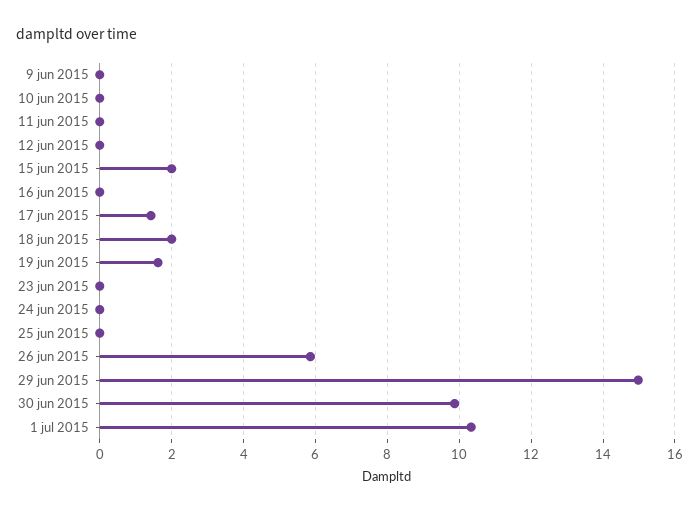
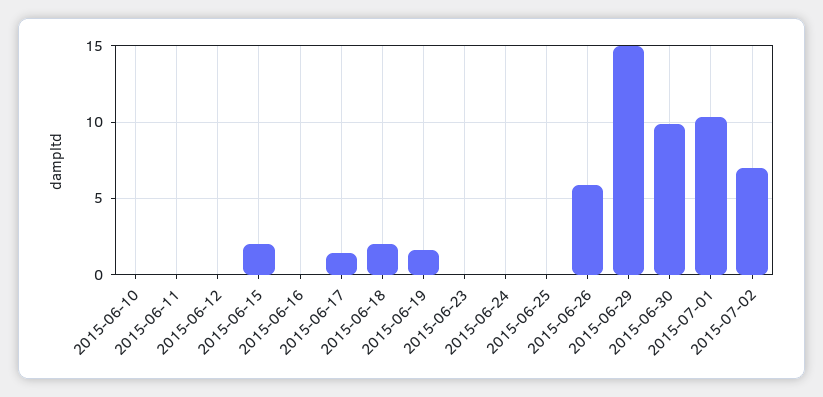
9 jun 2015: 0 -> none
2015-07-02: none -> 7

